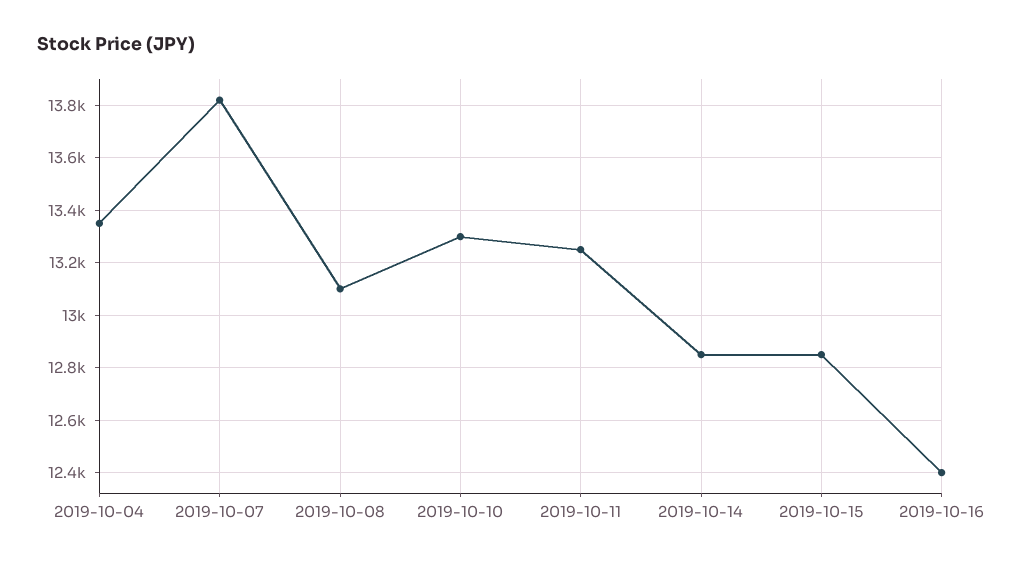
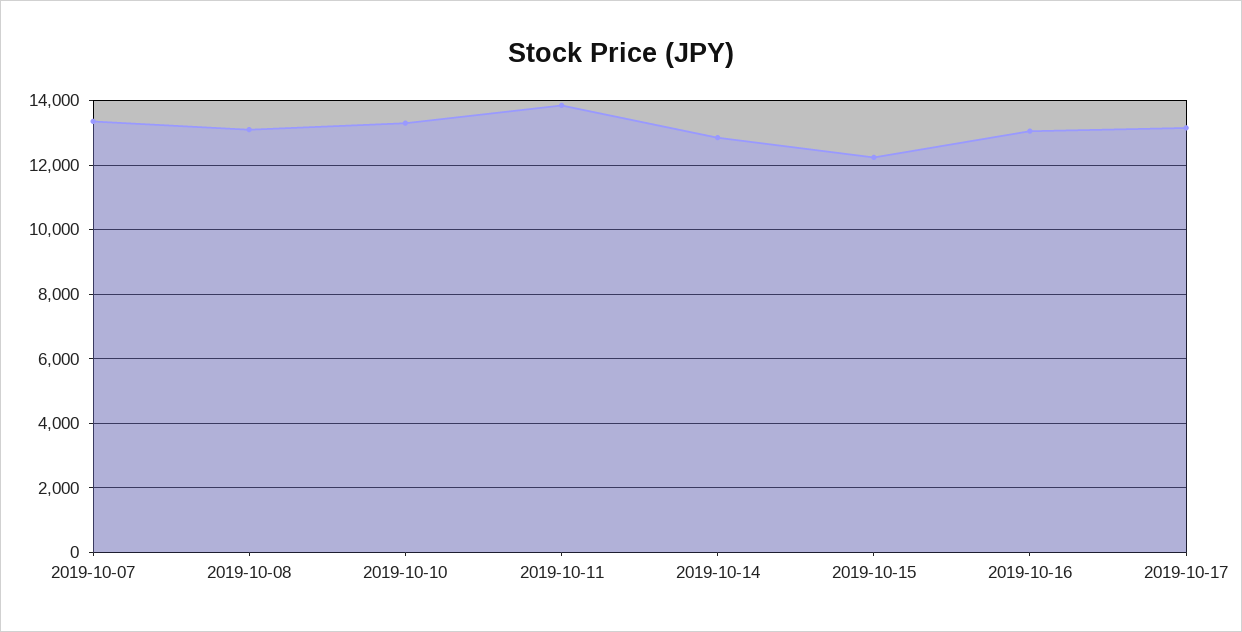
2019-10-04: 13350 -> none
2019-10-07: 13825 -> 13400
2019-10-11: 13250 -> 13800
2019-10-15: 12850 -> 12200
2019-10-16: 12400 -> 13000
2019-10-17: none -> 13200

